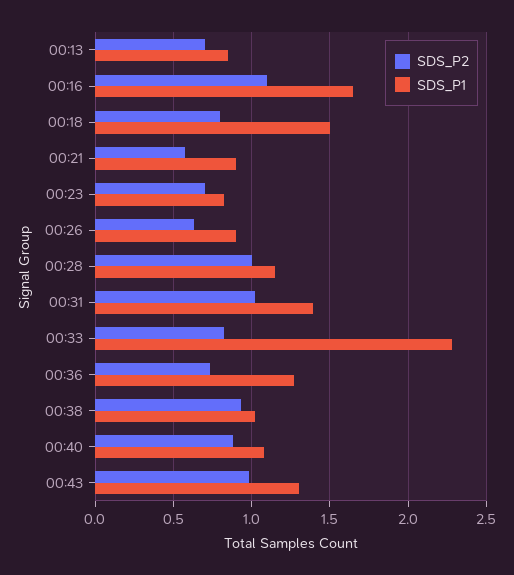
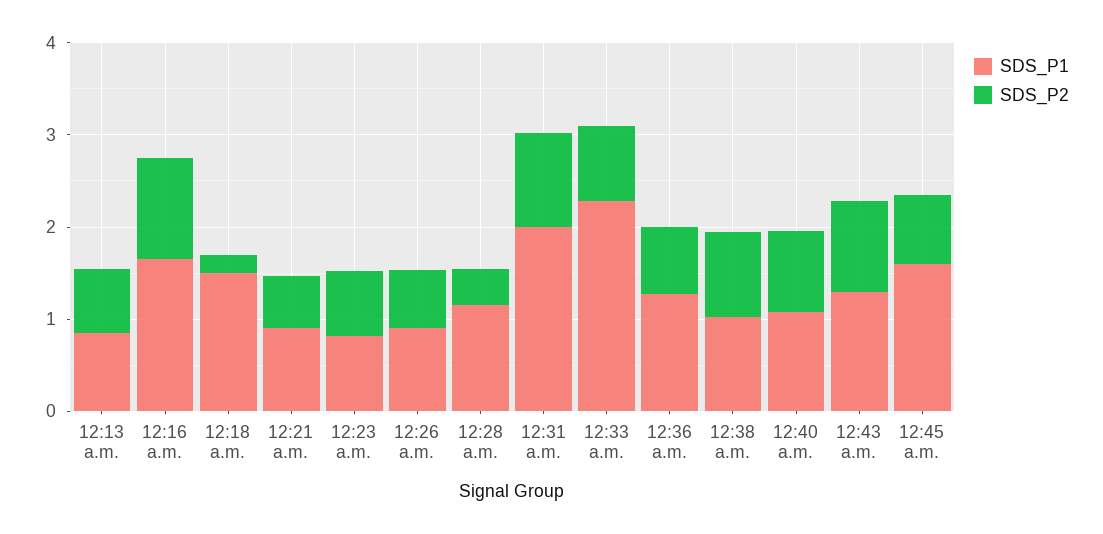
SDS_P2, 00:18: 0.8 -> 0.2
SDS_P2, 00:28: 1 -> 0.4
SDS_P1, 00:31: 1.4 -> 2
SDS_P1, 12:45 a.m.: none -> 1.6
SDS_P2, 12:45 a.m.: none -> 0.8

